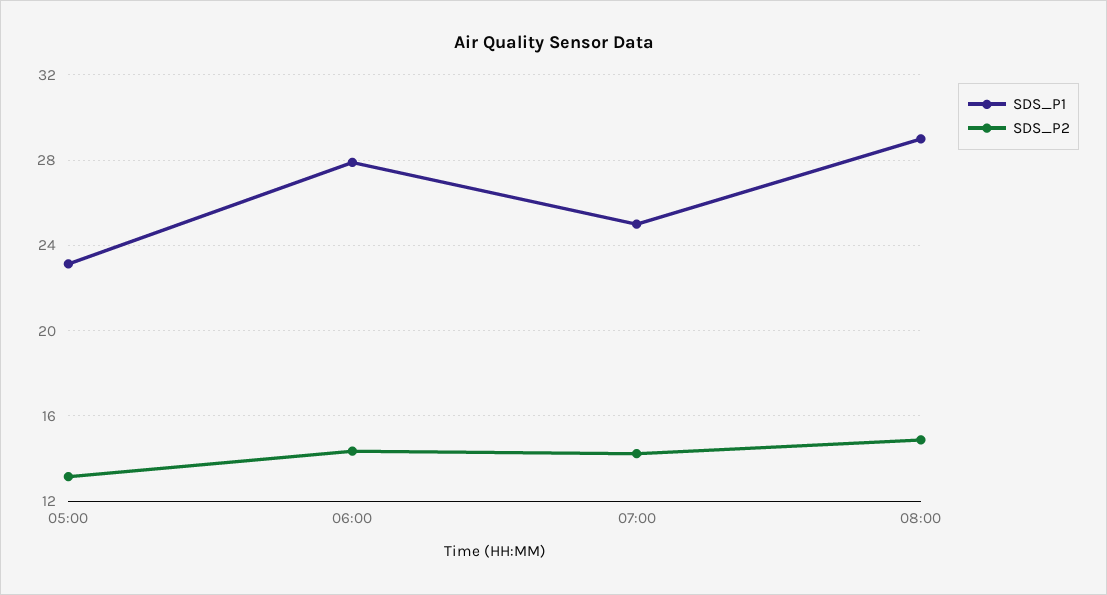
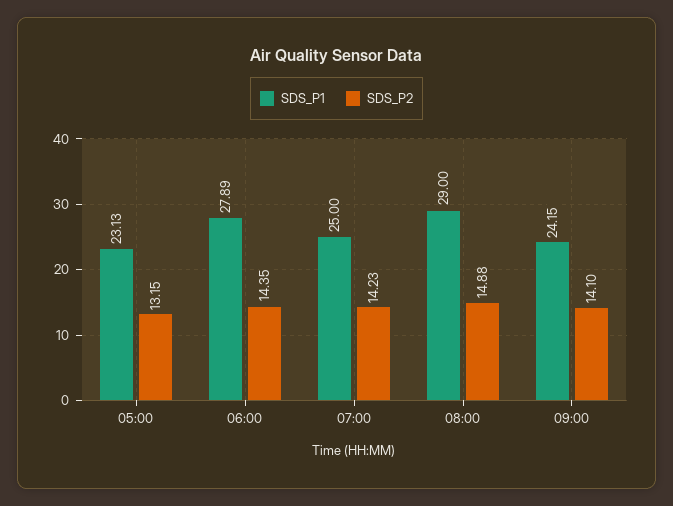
SDS_P1, 09:00: none -> 24.15
SDS_P2, 09:00: none -> 14.1

